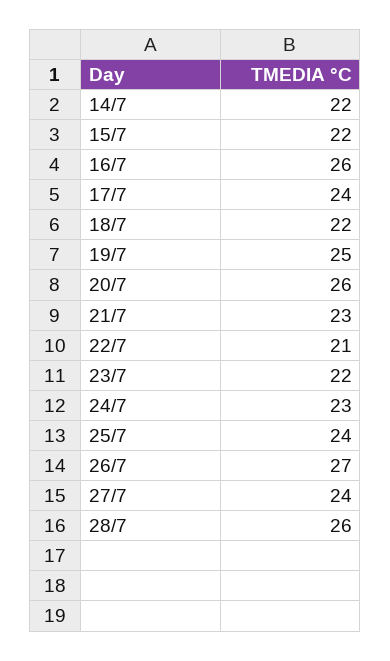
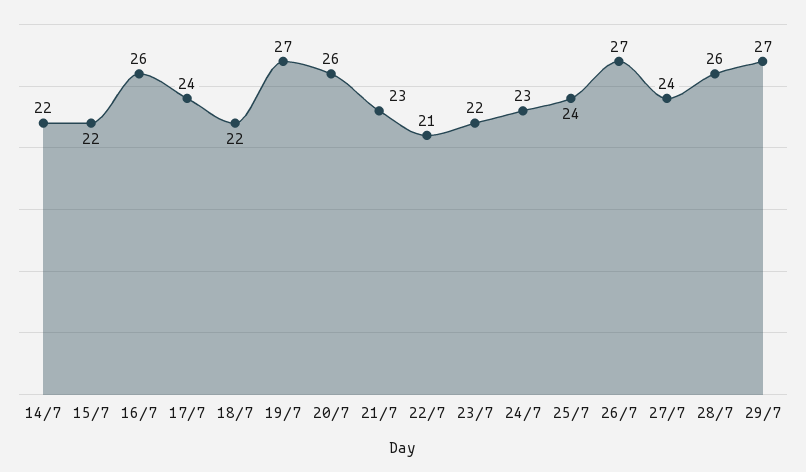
19/7: 25 -> 27
29/7: none -> 27

